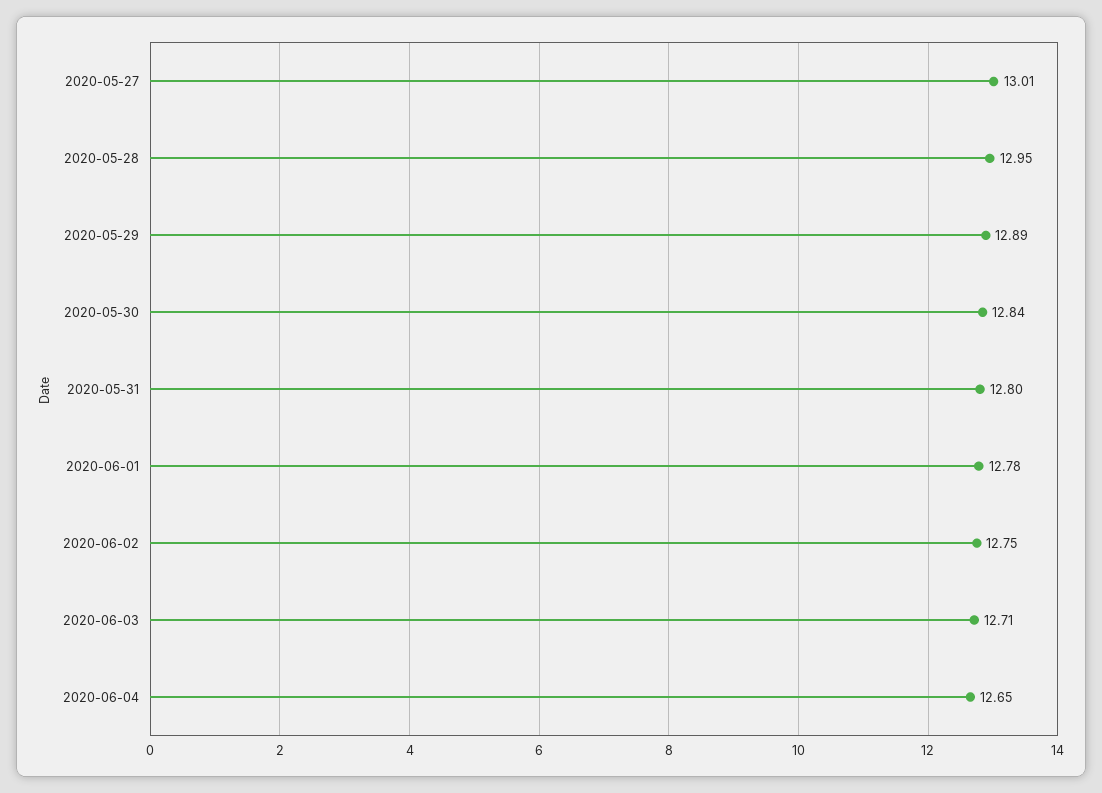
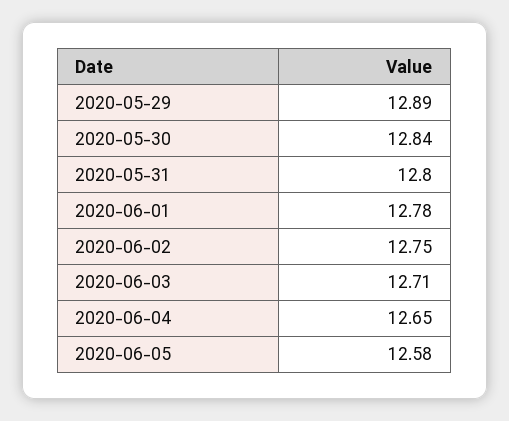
2020-05-27: 13.01 -> none
2020-05-28: 12.95 -> none
2020-06-05: none -> 12.58

